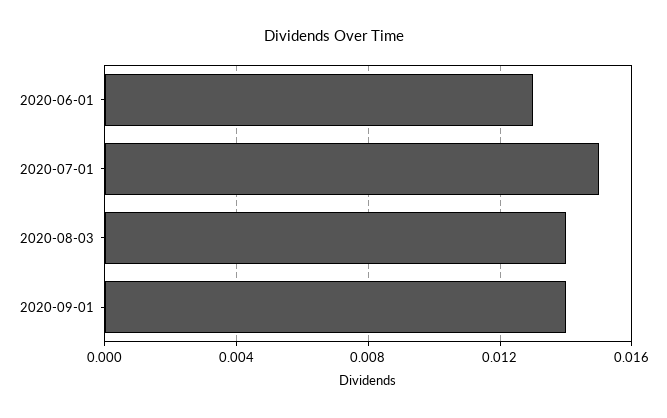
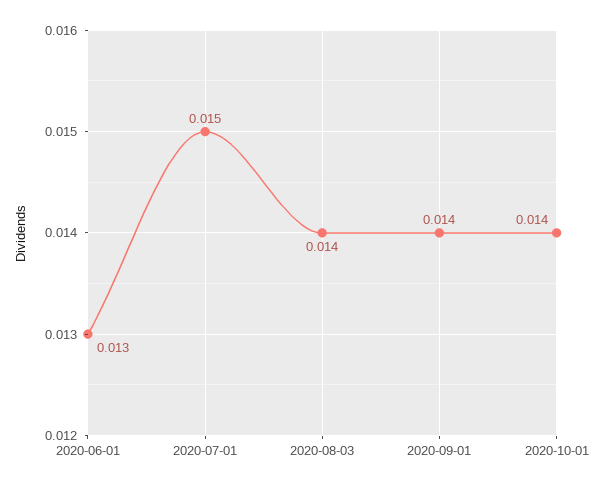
2020-10-01: none -> 0.014

